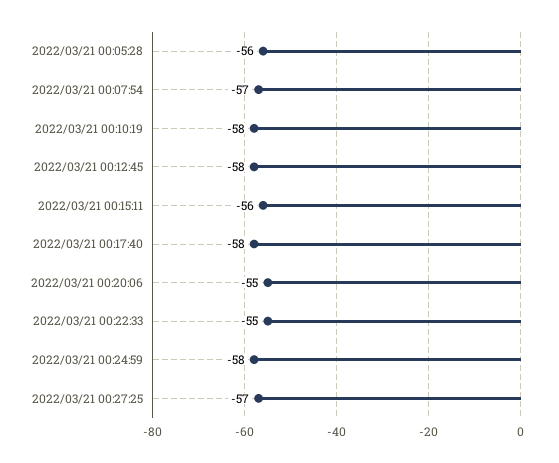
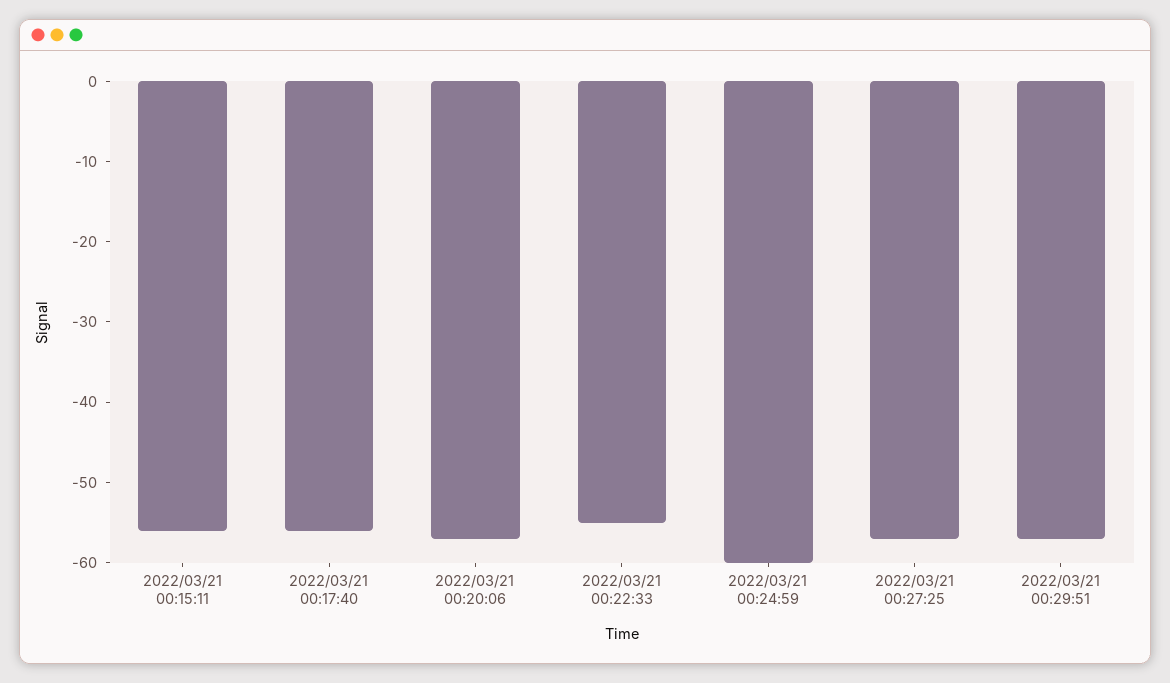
2022/03/21 00:05:28: -56 -> none
2022/03/21 00:07:54: -57 -> none
2022/03/21 00:10:19: -58 -> none
2022/03/21 00:12:45: -58 -> none
2022/03/21 00:17:40: -58 -> -56
2022/03/21 00:20:06: -55 -> -57
2022/03/21 00:24:59: -58 -> -60
2022/03/21 00:29:51: none -> -57

